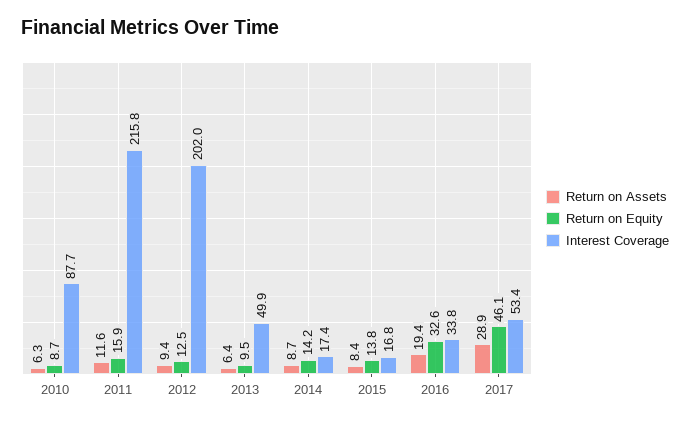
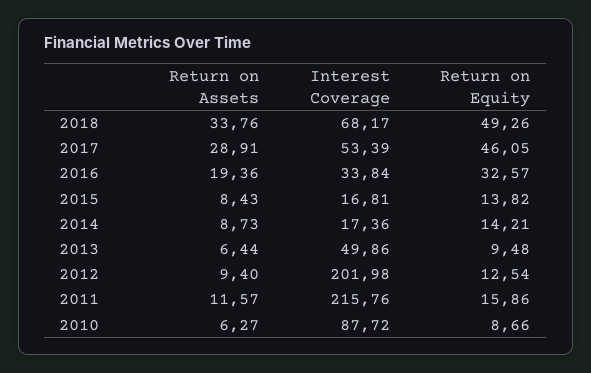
Return on Assets, 2018: none -> 33.76
Interest Coverage, 2018: none -> 68.17
Return on Equity, 2018: none -> 49.26

